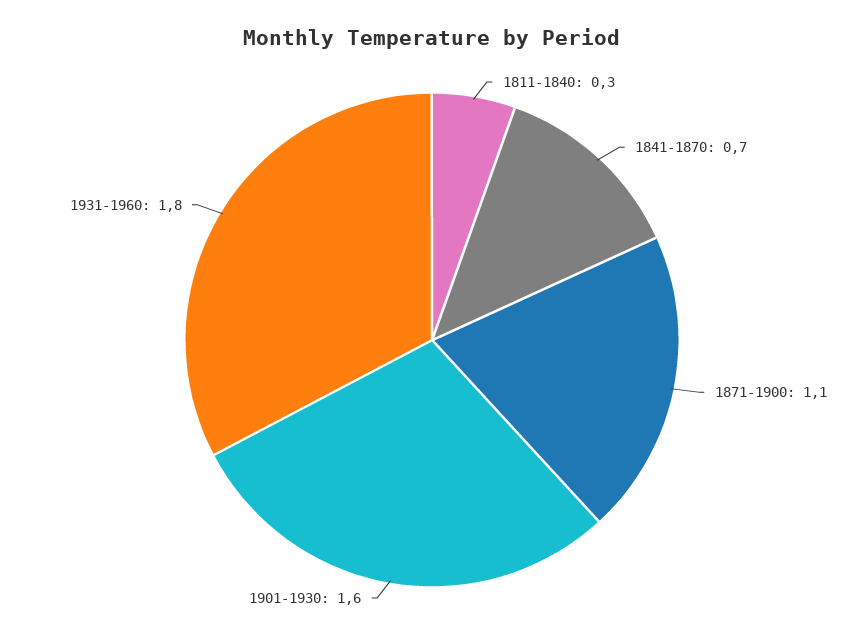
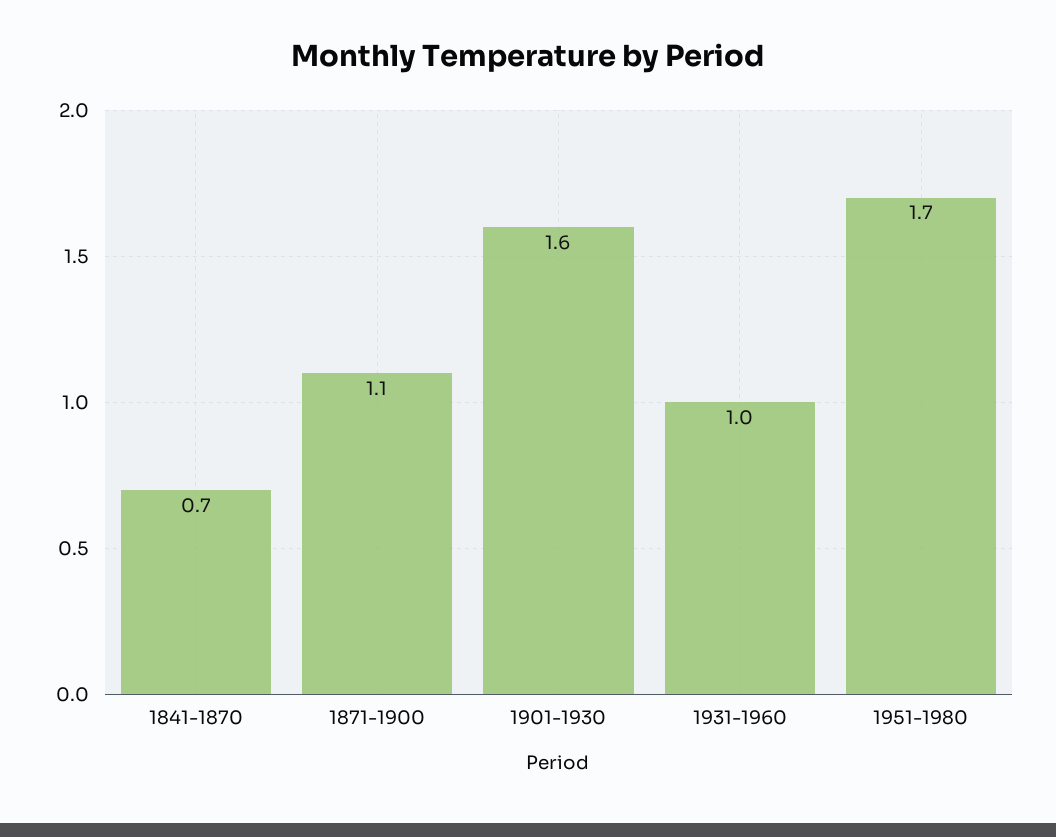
1811-1840: 0.3 -> none
1931-1960: 1.8 -> 1
1951-1980: none -> 1.7

